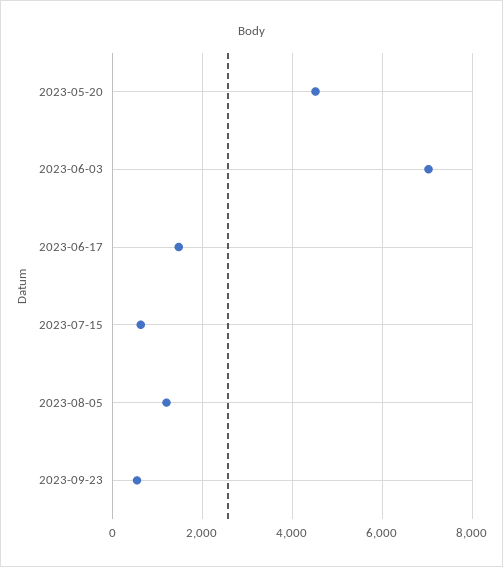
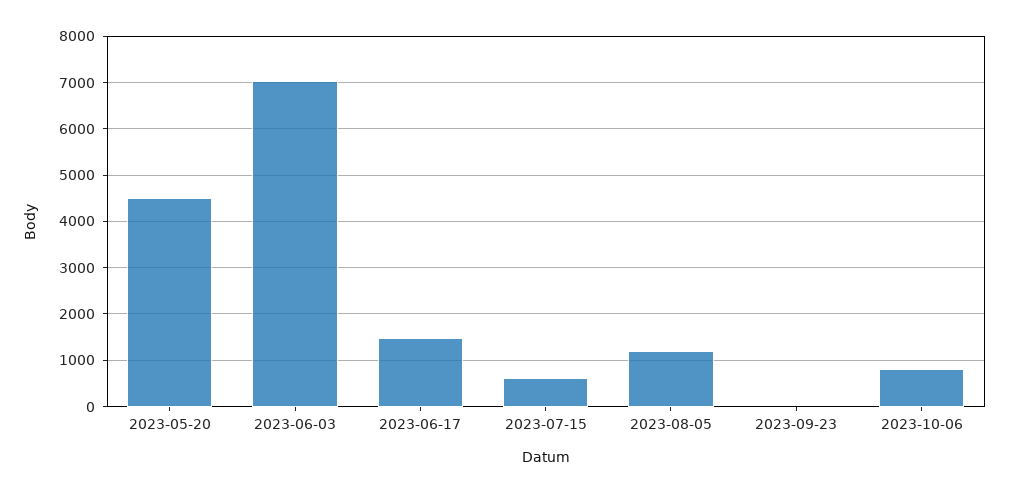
2023-09-23: 600 -> 0
2023-10-06: none -> 800

